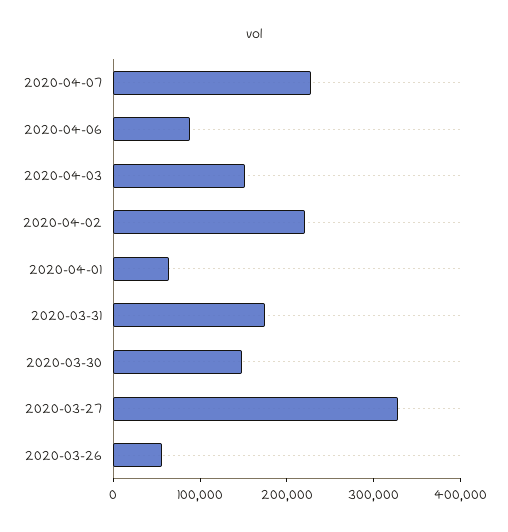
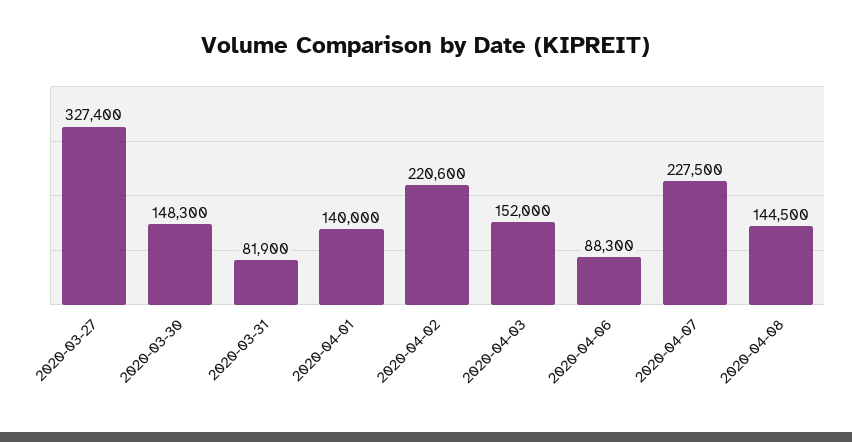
2020-04-01: 60000 -> 140000
2020-03-31: 180000 -> 81900
2020-03-26: 60000 -> none
2020-04-08: none -> 144500

